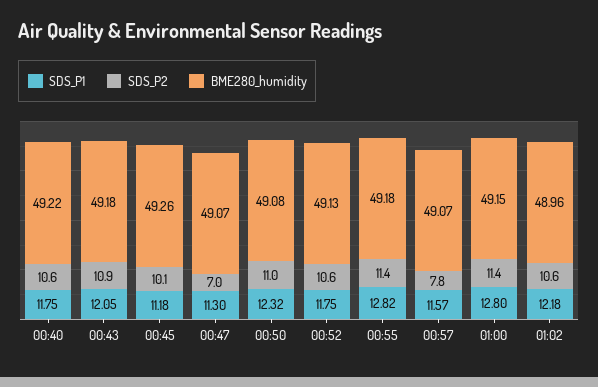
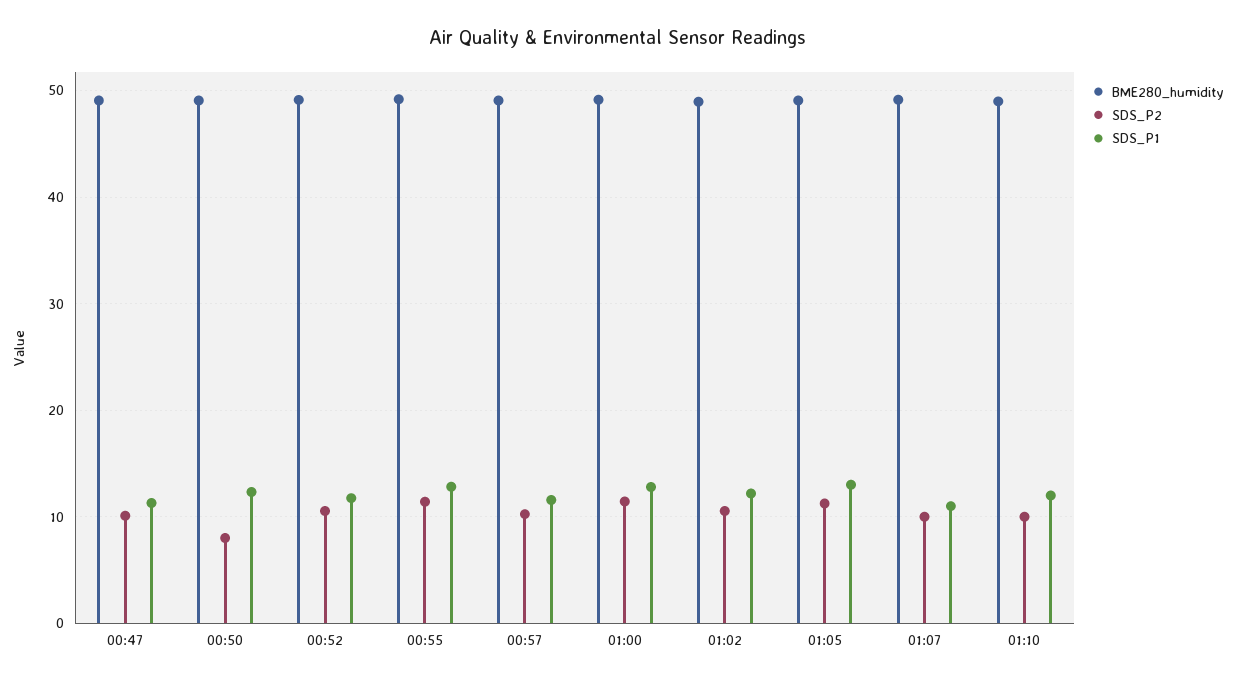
SDS_P1, 00:40: 11.75 -> none
SDS_P2, 00:40: 10.6 -> none
BME280_humidity, 00:40: 49.22 -> none
SDS_P1, 00:43: 12.05 -> none
SDS_P2, 00:43: 10.9 -> none
BME280_humidity, 00:43: 49.18 -> none
SDS_P1, 00:45: 11.18 -> none
SDS_P2, 00:45: 10.1 -> none
BME280_humidity, 00:45: 49.26 -> none
SDS_P2, 00:47: 7 -> 10
SDS_P2, 00:50: 11 -> 8
SDS_P2, 00:57: 7.8 -> 10
BME280_humidity, 01:05: none -> 49
SDS_P2, 01:05: none -> 11
SDS_P1, 01:05: none -> 13
BME280_humidity, 01:07: none -> 49
SDS_P2, 01:07: none -> 10
SDS_P1, 01:07: none -> 11
BME280_humidity, 01:10: none -> 49
SDS_P2, 01:10: none -> 10
SDS_P1, 01:10: none -> 12

